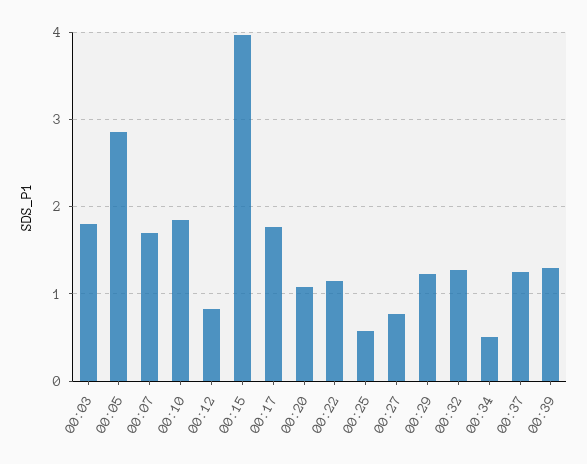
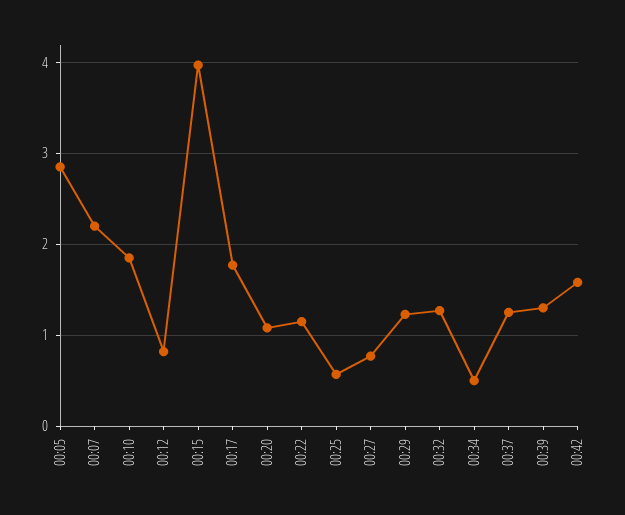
00:03: 1.8 -> none
00:07: 1.7 -> 2.2
00:42: none -> 1.6

